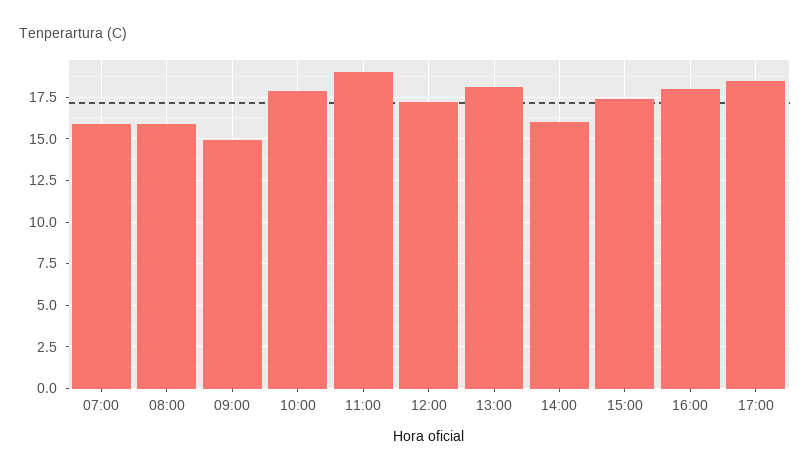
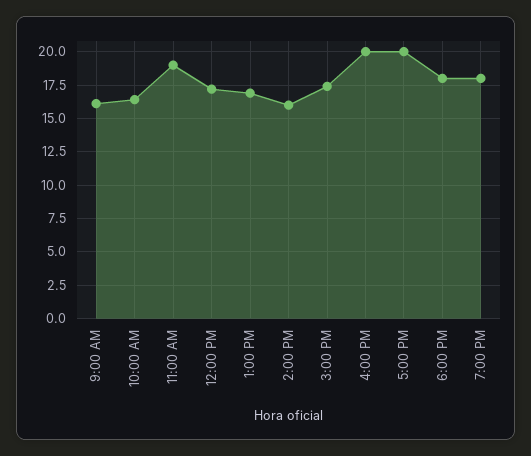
07:00: 16 -> none
08:00: 16 -> none
09:00: 15 -> 16
10:00: 18 -> 16.5
13:00: 18 -> 17
16:00: 18 -> 20
17:00: 18.5 -> 20
6:00 PM: none -> 18
7:00 PM: none -> 18

